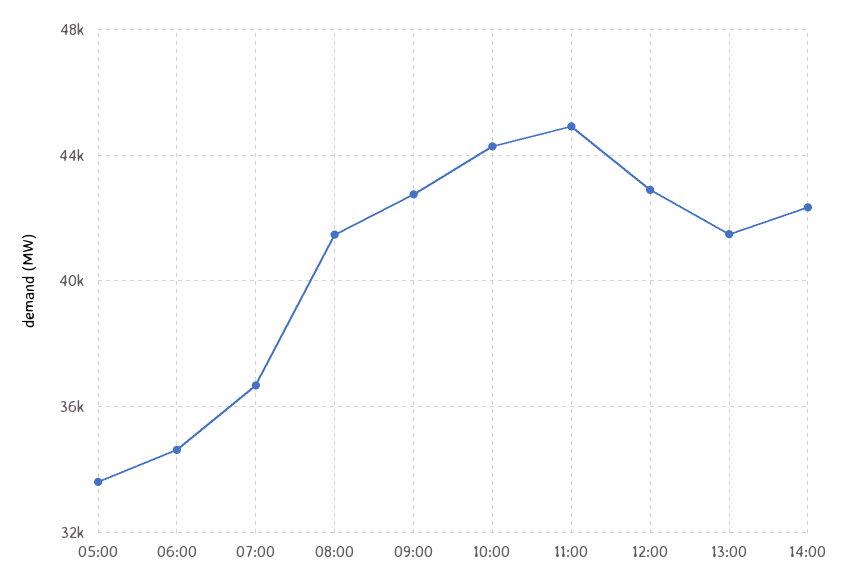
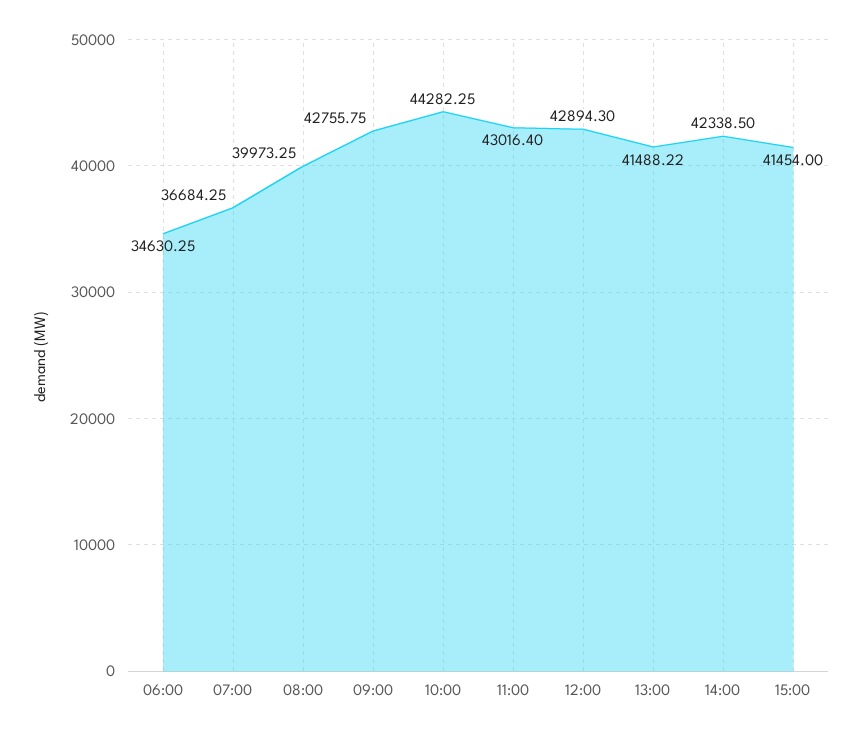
05:00: 33500 -> none
08:00: 41500 -> 39973.25
11:00: 45000 -> 43016.4
15:00: none -> 41454

